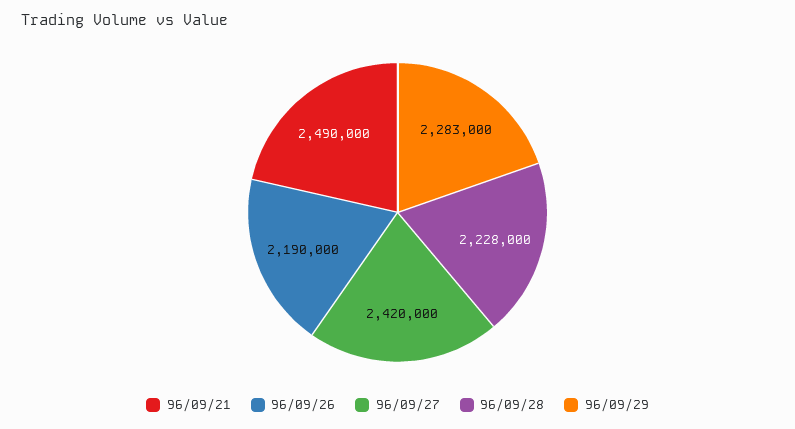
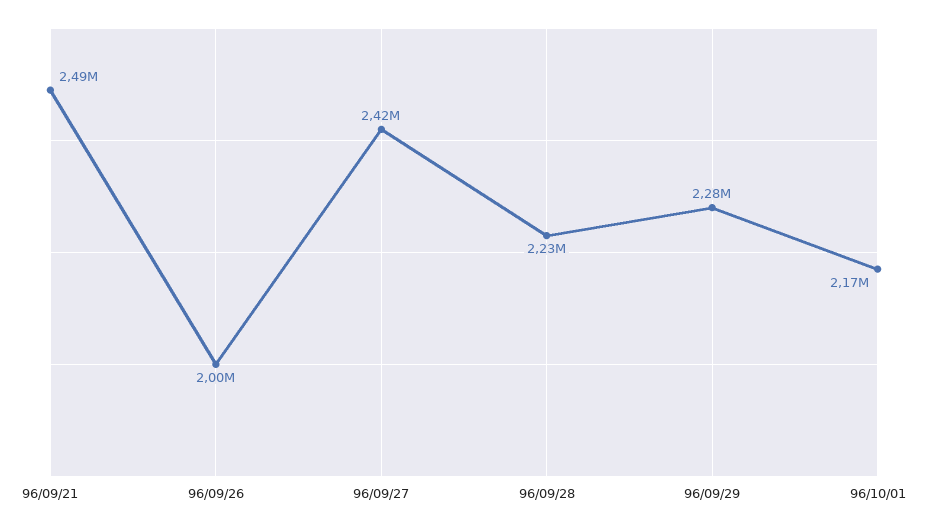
96/09/26: 2190000 -> 2000000
96/10/01: none -> 2170000

